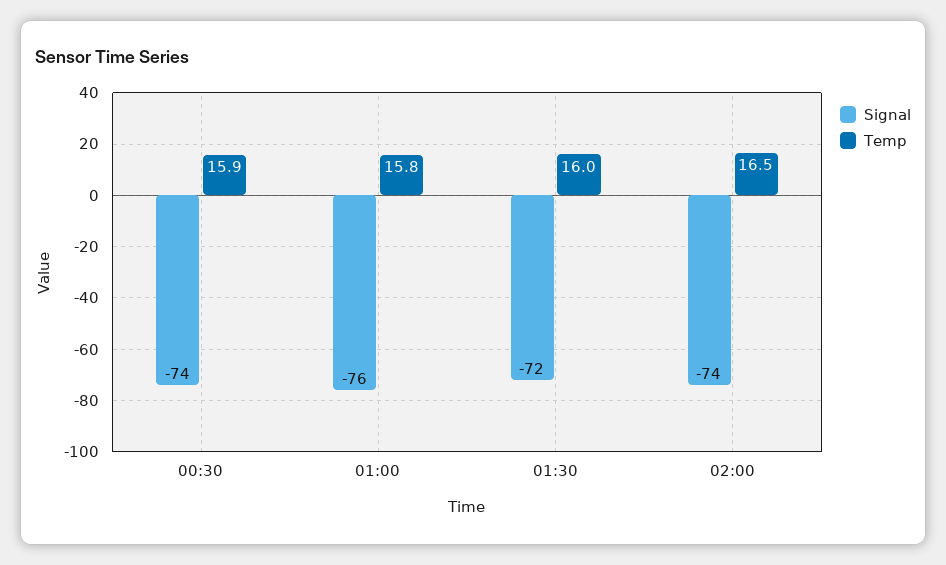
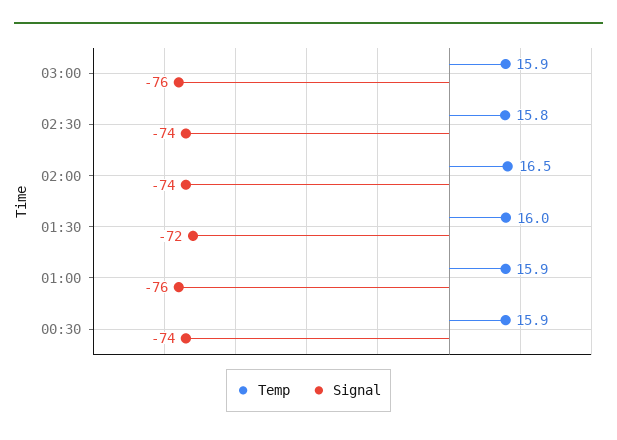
Temp, 01:00: 15.8 -> 15.9
Temp, 03:00: none -> 15.9
Signal, 03:00: none -> -76
Temp, 02:30: none -> 15.8
Signal, 02:30: none -> -74

